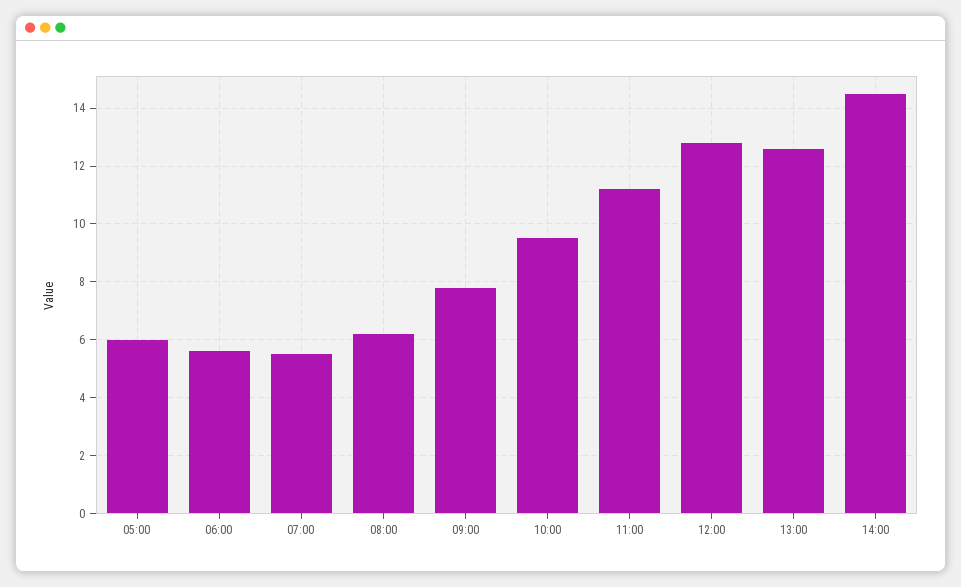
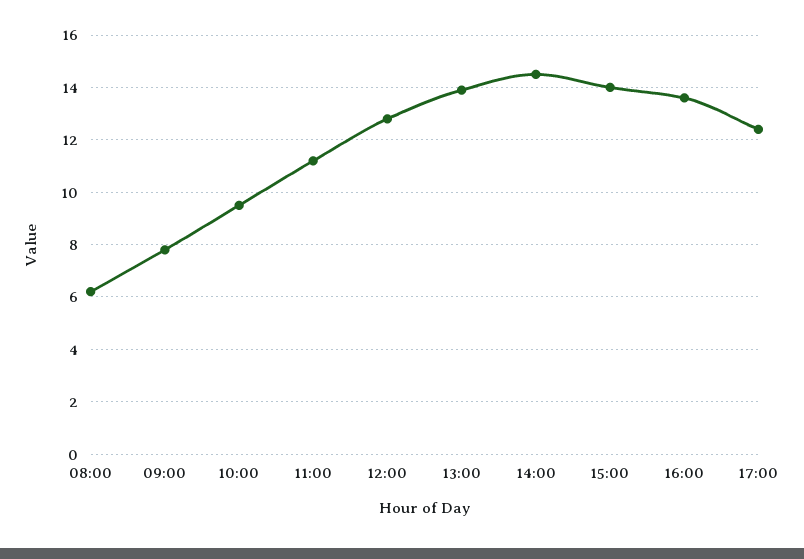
05:00: 6 -> none
06:00: 5.5 -> none
07:00: 5.5 -> none
13:00: 12.5 -> 14
15:00: none -> 14
16:00: none -> 13.5
17:00: none -> 12.5

